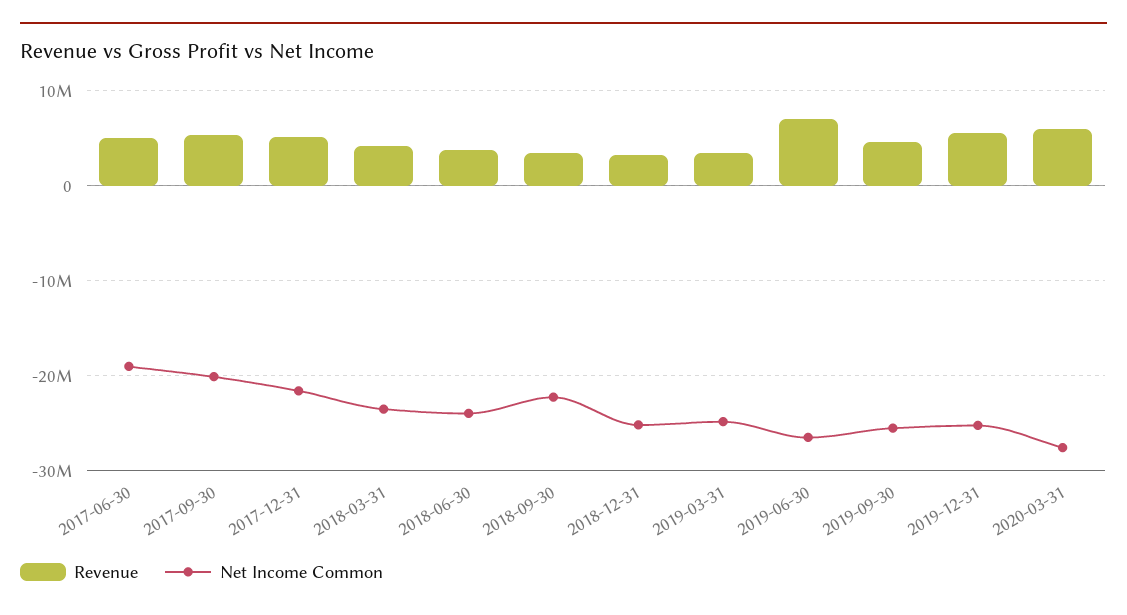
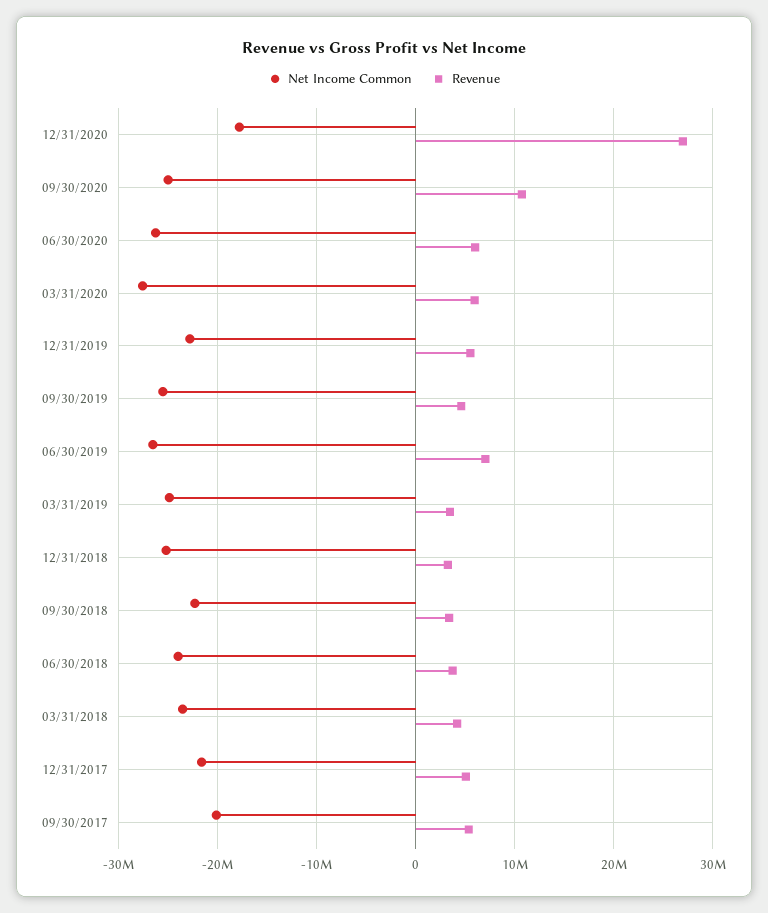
Revenue, 2017-06-30: 5000000 -> none
Net Income Common, 2017-06-30: -19000000 -> none
Net Income Common, 2019-12-31: -25000000 -> -23000000
Net Income Common, 12/31/2020: none -> -18000000
Revenue, 12/31/2020: none -> 27000000
Net Income Common, 09/30/2020: none -> -25000000
Revenue, 09/30/2020: none -> 11000000
Net Income Common, 06/30/2020: none -> -26000000
Revenue, 06/30/2020: none -> 6000000

